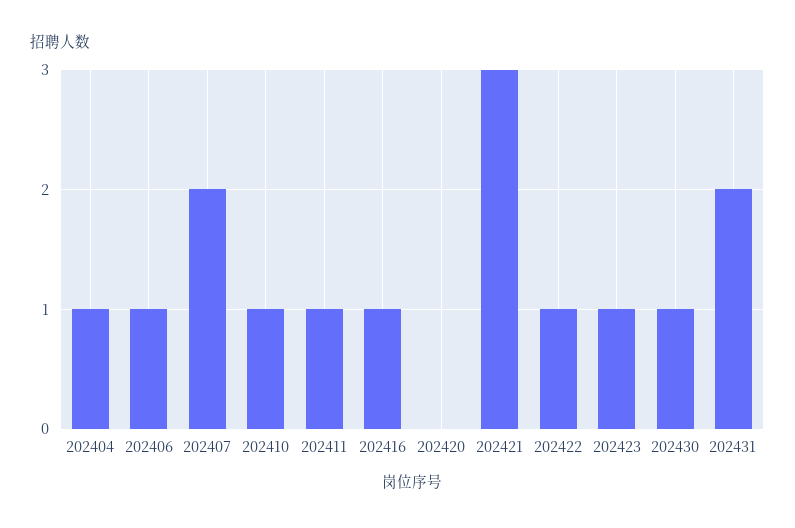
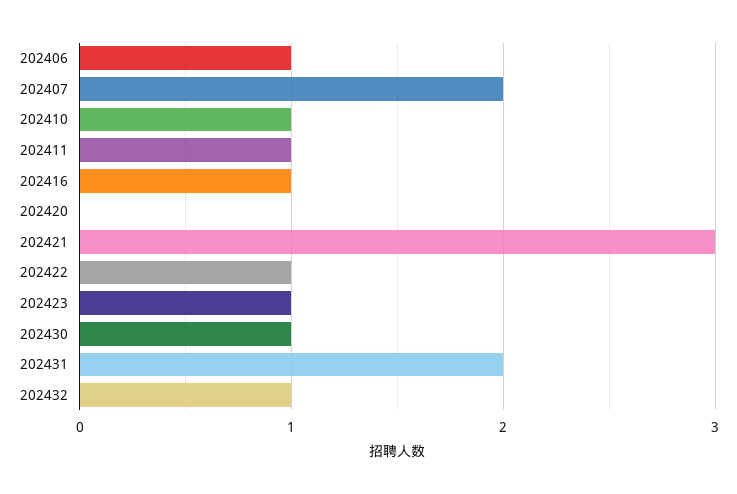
202404: 1 -> none
202432: none -> 1

